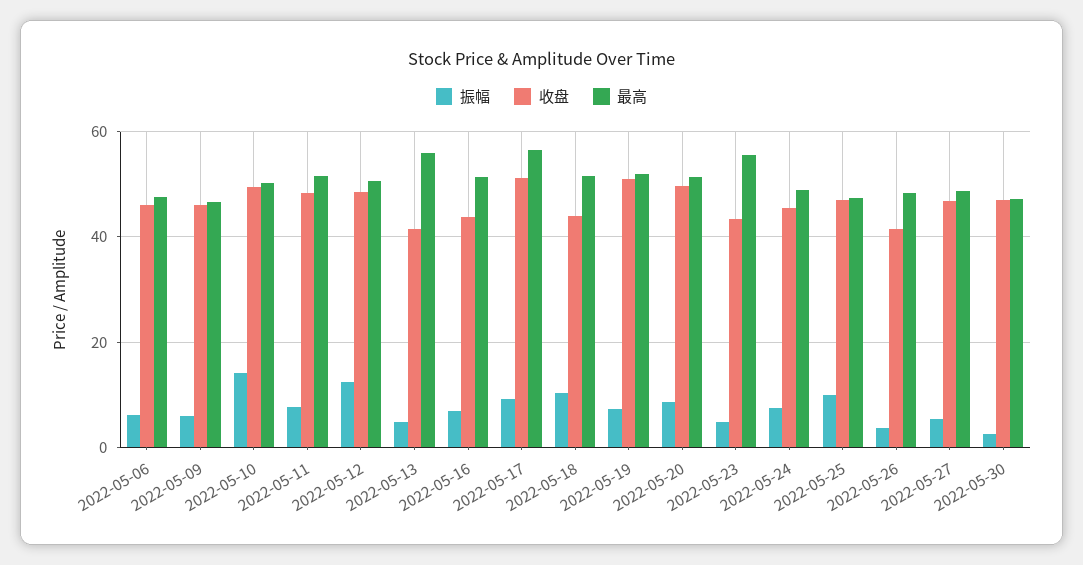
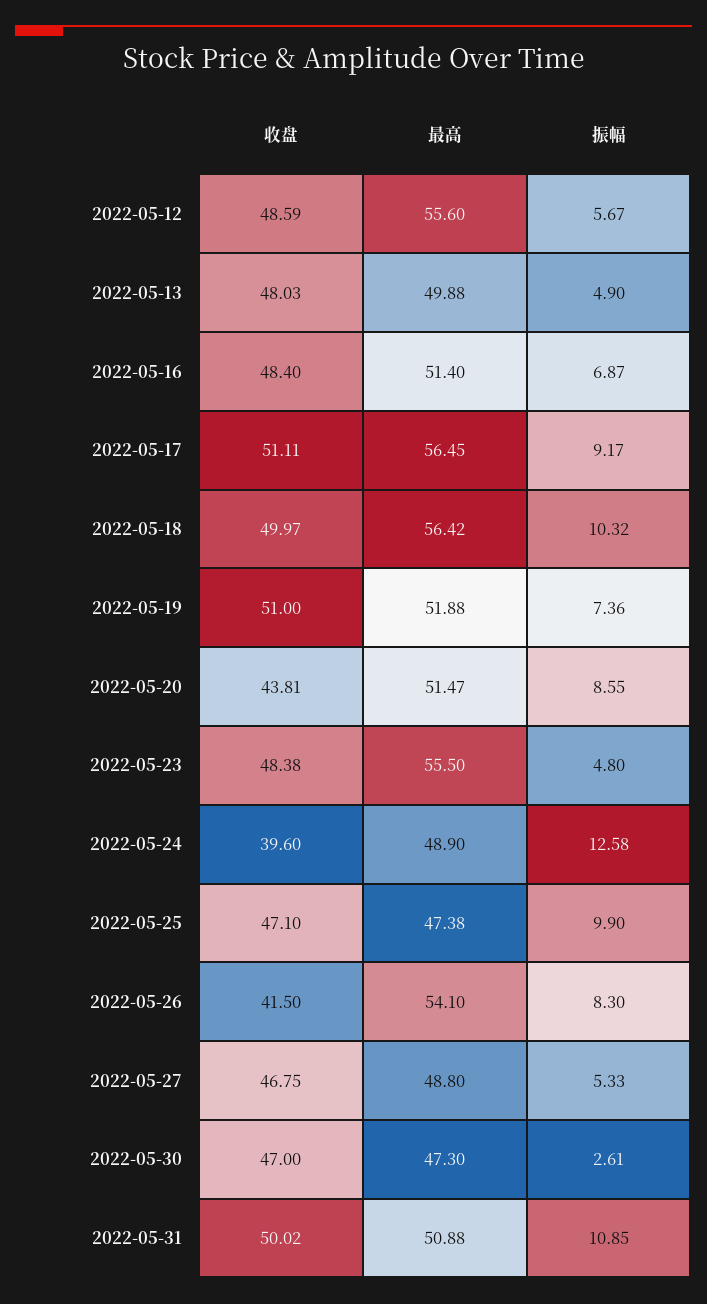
振幅, 2022-05-06: 6 -> none
收盘, 2022-05-06: 46 -> none
最高, 2022-05-06: 48 -> none
振幅, 2022-05-09: 6 -> none
收盘, 2022-05-09: 46 -> none
最高, 2022-05-09: 46 -> none
振幅, 2022-05-10: 14 -> none
收盘, 2022-05-10: 50 -> none
最高, 2022-05-10: 50 -> none
振幅, 2022-05-11: 8 -> none
收盘, 2022-05-11: 48 -> none
最高, 2022-05-11: 52 -> none
振幅, 2022-05-12: 12 -> 5.67
最高, 2022-05-12: 50 -> 55.6
收盘, 2022-05-13: 42 -> 48.03
最高, 2022-05-13: 56 -> 49.88
收盘, 2022-05-16: 44 -> 48.4
收盘, 2022-05-18: 44 -> 49.97
最高, 2022-05-18: 52 -> 56.42
收盘, 2022-05-20: 50 -> 43.81
收盘, 2022-05-23: 44 -> 48.38
振幅, 2022-05-24: 8 -> 12.58
收盘, 2022-05-24: 46 -> 39.6
振幅, 2022-05-26: 4 -> 8.3
最高, 2022-05-26: 48 -> 54.1
收盘, 2022-05-31: none -> 50.02
最高, 2022-05-31: none -> 50.88
振幅, 2022-05-31: none -> 10.85

